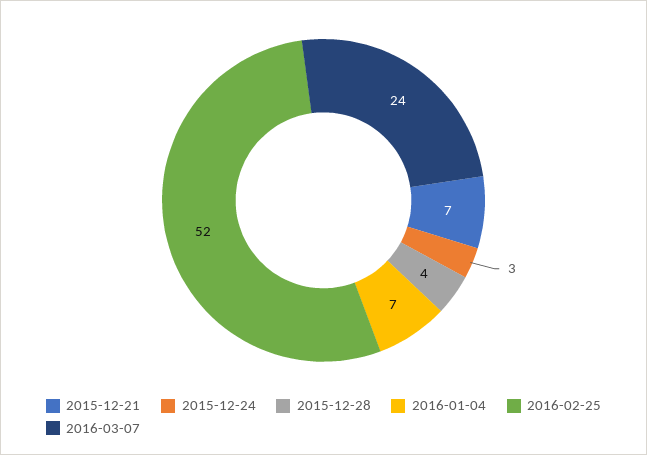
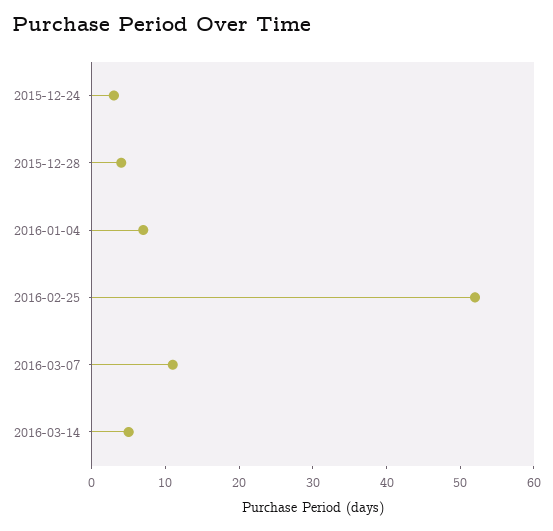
2015-12-21: 7 -> none
2016-03-07: 24 -> 10
2016-03-14: none -> 5

